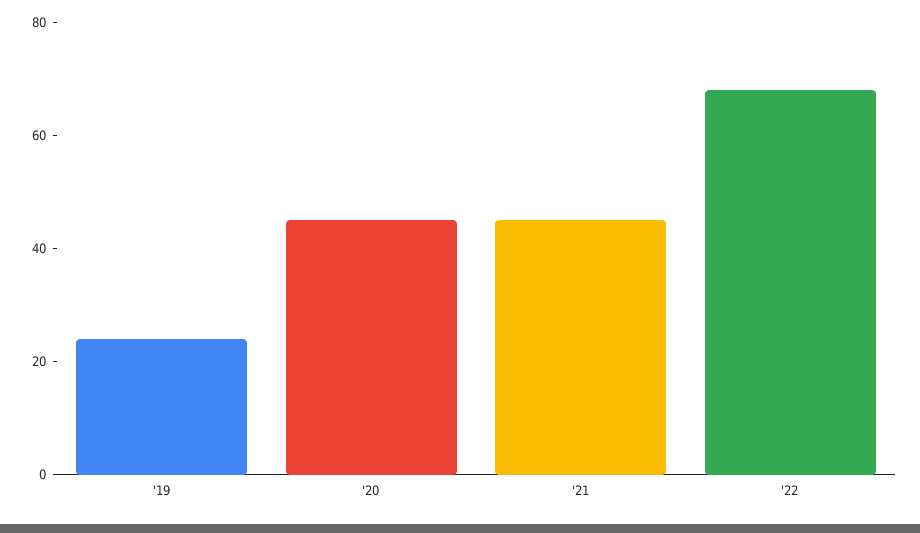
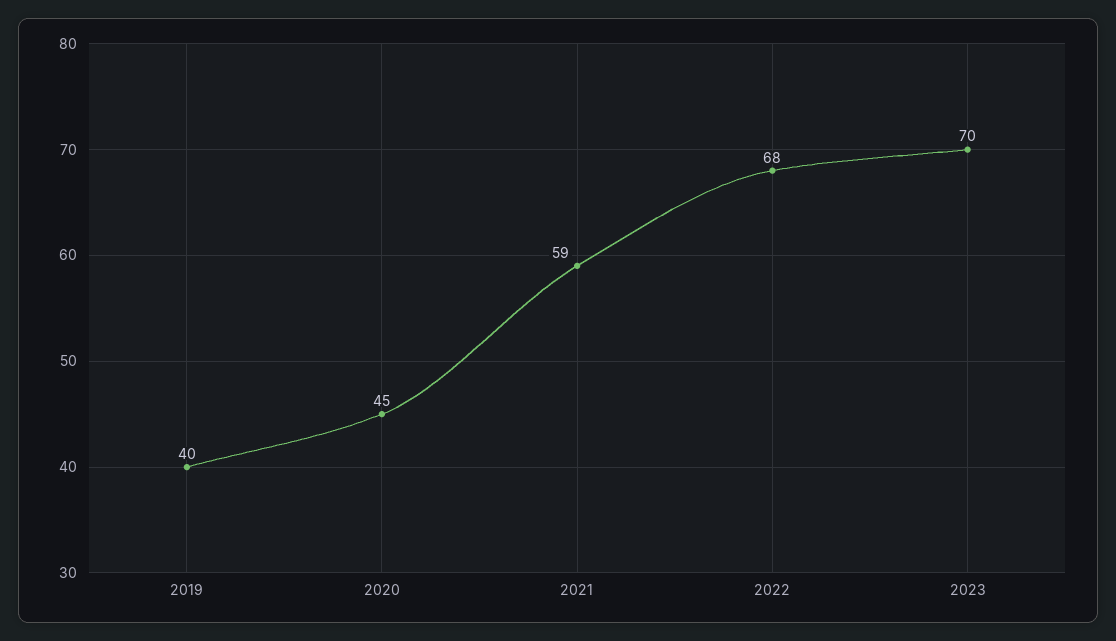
'19: 25 -> 40
'21: 45 -> 59
2023: none -> 70

